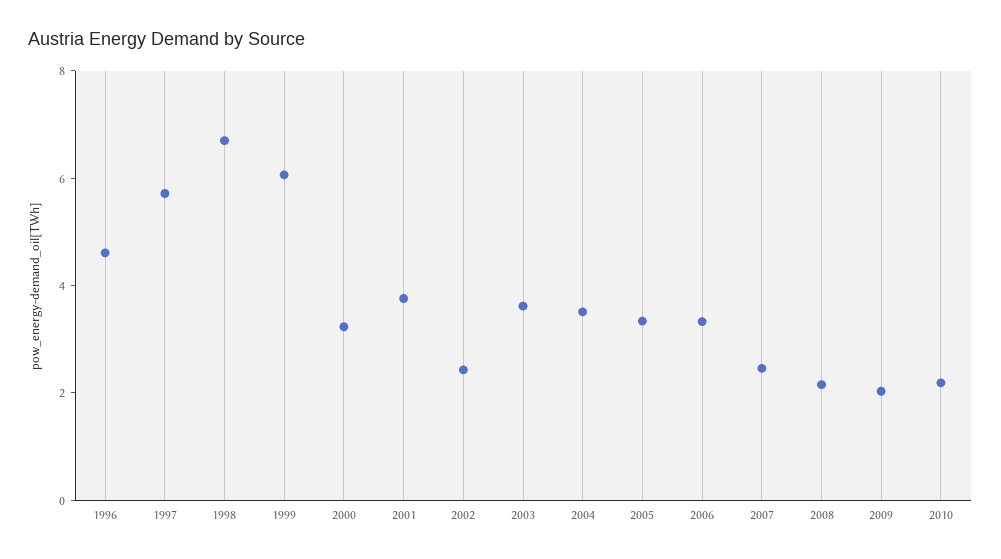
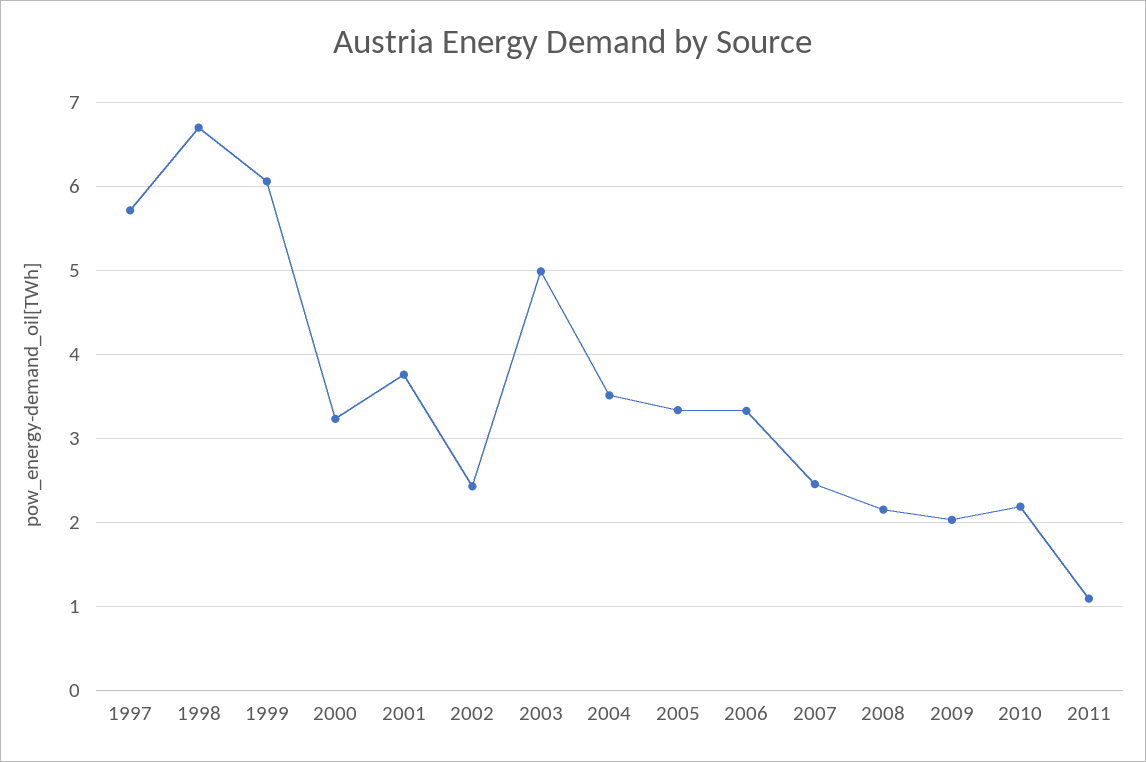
1996: 4.5 -> none
2003: 3.5 -> 5
2011: none -> 1.1

